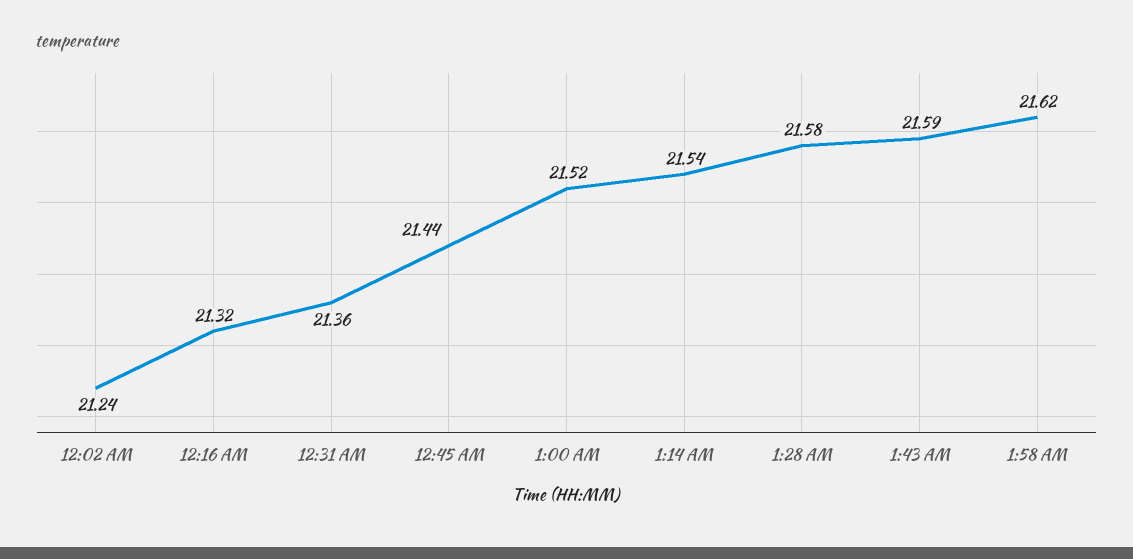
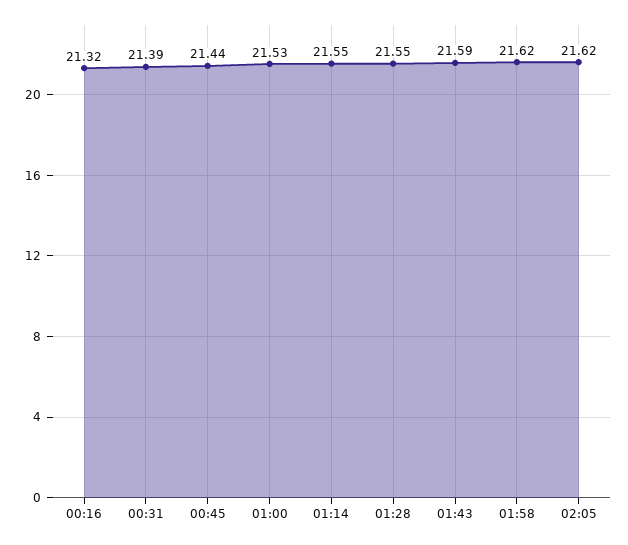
12:02 AM: 21.24 -> none
12:31 AM: 21.36 -> 21.39
1:00 AM: 21.52 -> 21.53
1:14 AM: 21.54 -> 21.55
1:28 AM: 21.58 -> 21.55
02:05: none -> 21.62

